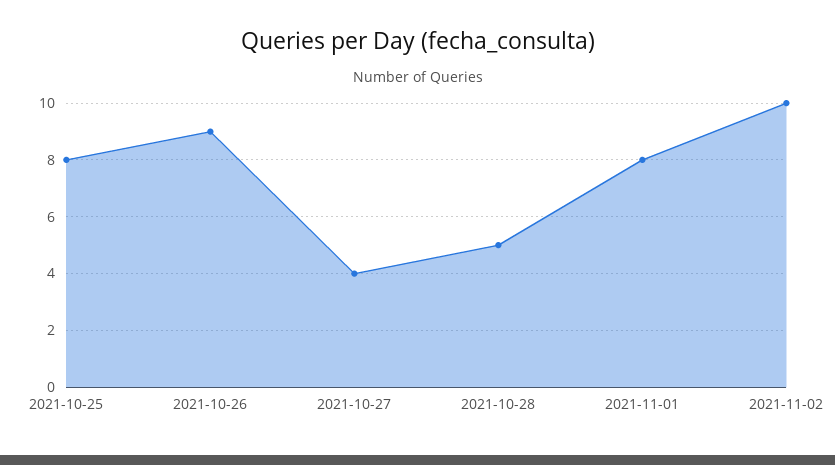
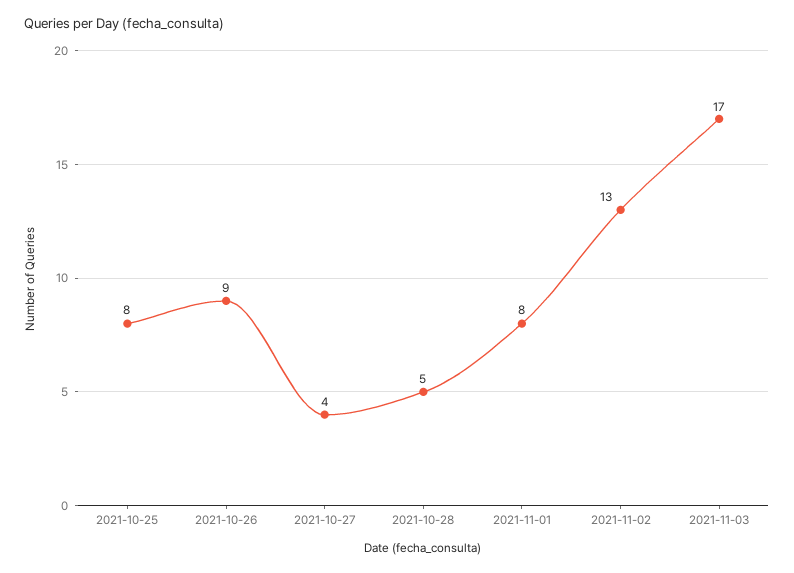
2021-11-02: 10 -> 13
2021-11-03: none -> 17

